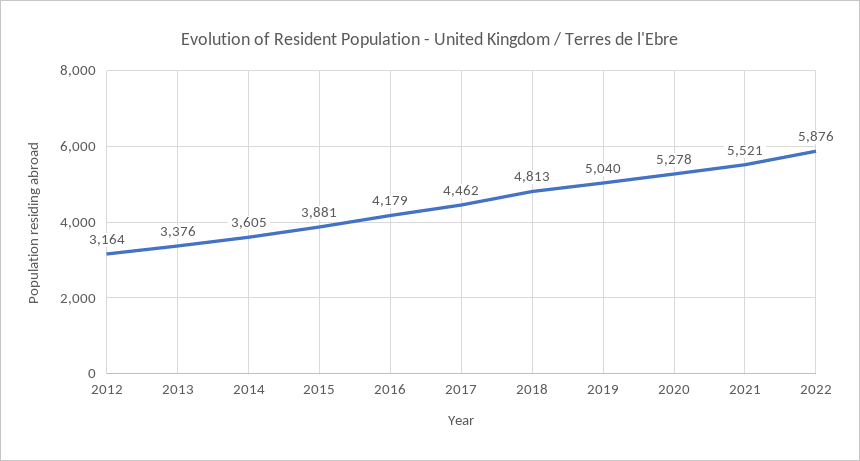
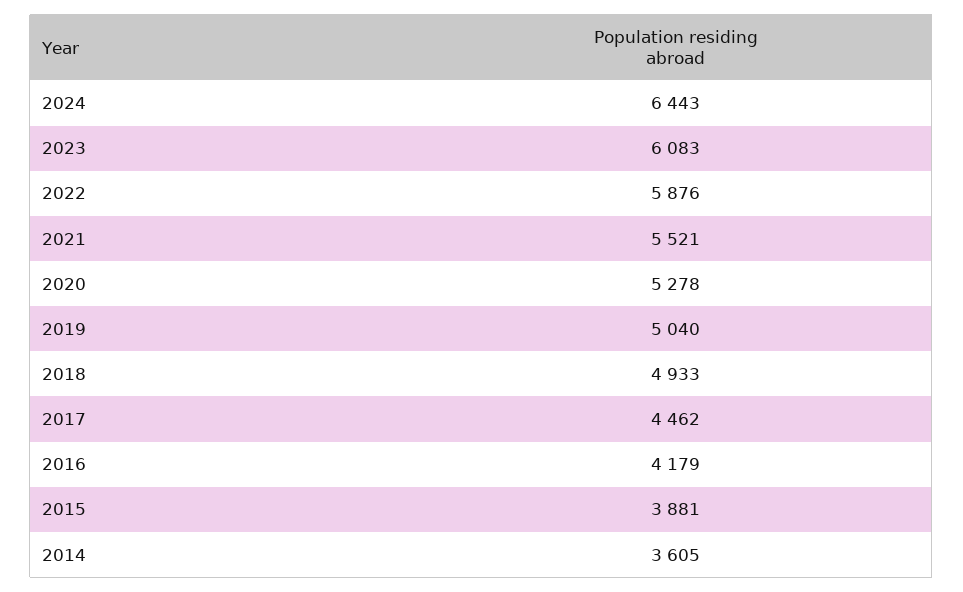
2012: 3164 -> none
2013: 3376 -> none
2018: 4813 -> 4933
2024: none -> 6443
2023: none -> 6083

